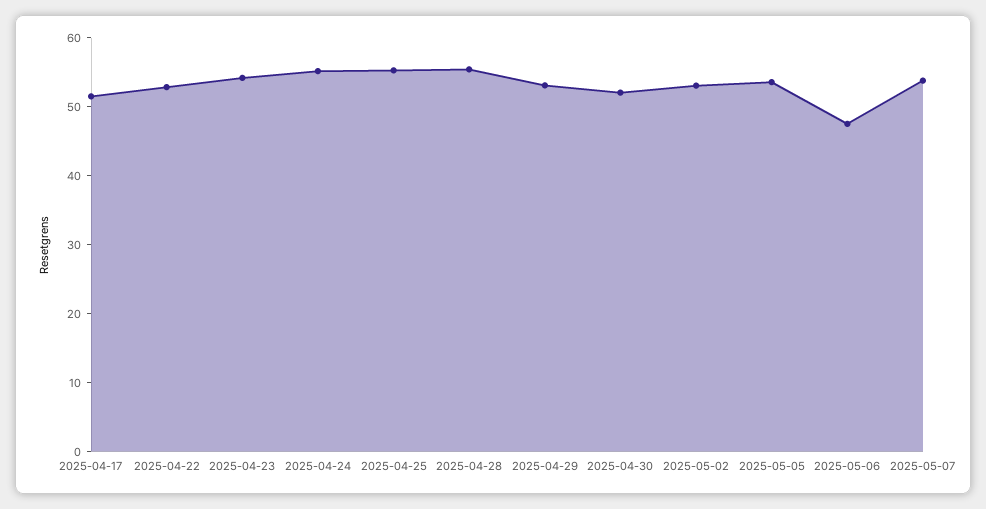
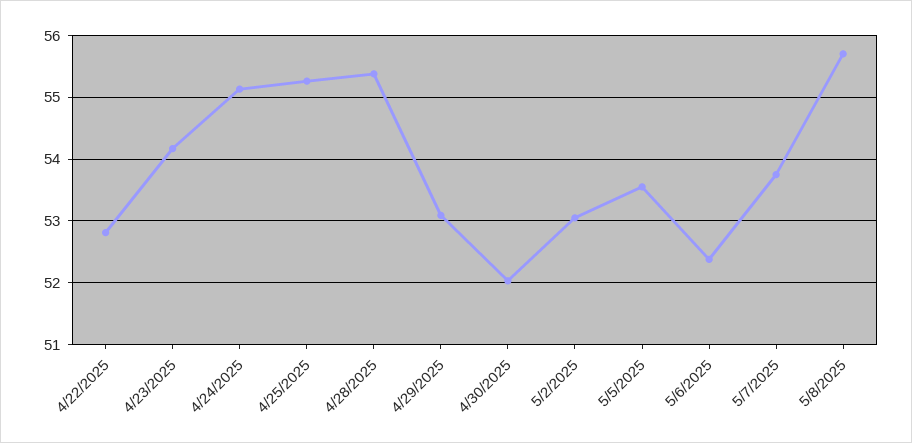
2025-04-17: 52 -> none
2025-05-06: 48 -> 52.4
5/8/2025: none -> 55.7

